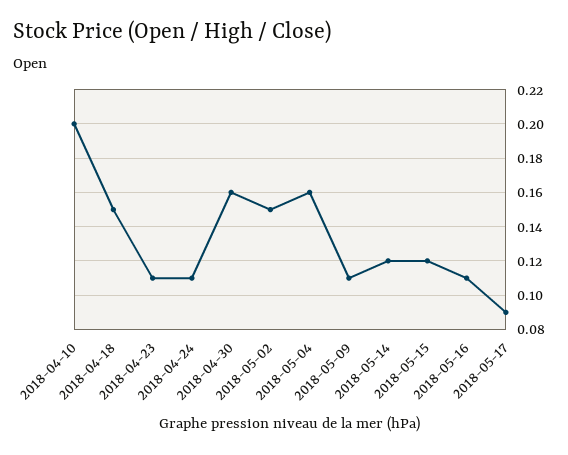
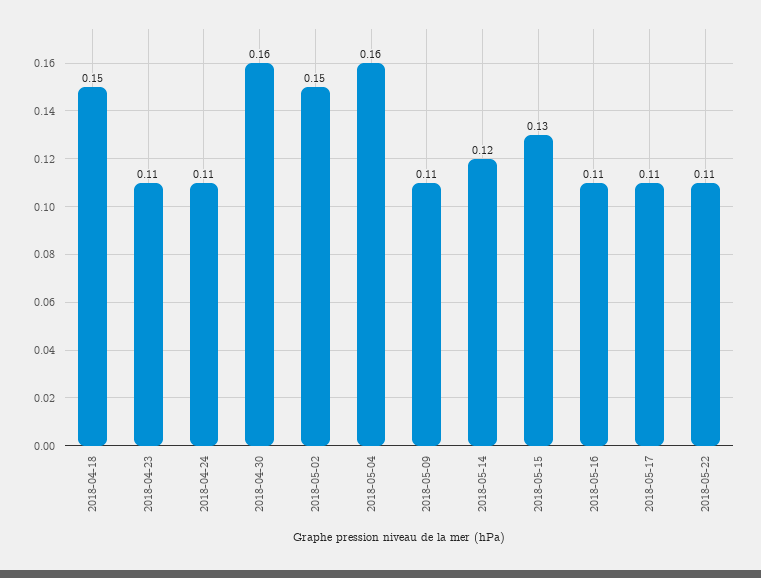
2018-04-10: 0.2 -> none
2018-05-15: 0.12 -> 0.13
2018-05-17: 0.09 -> 0.11
2018-05-22: none -> 0.11

